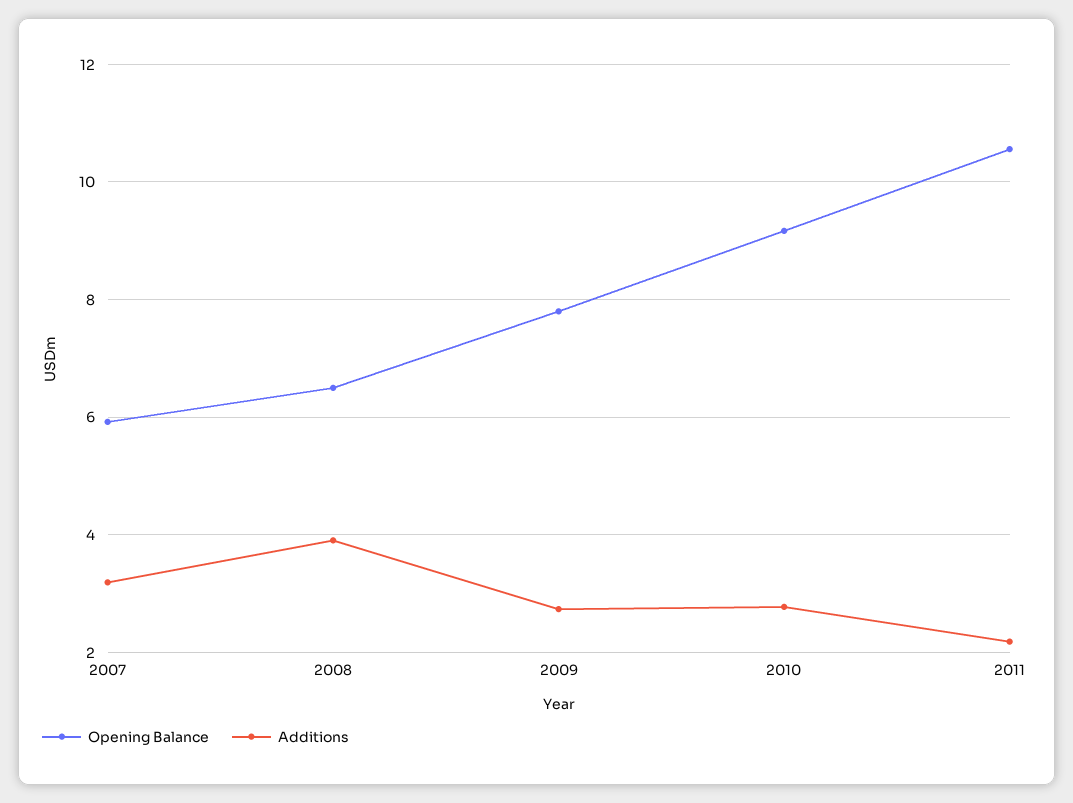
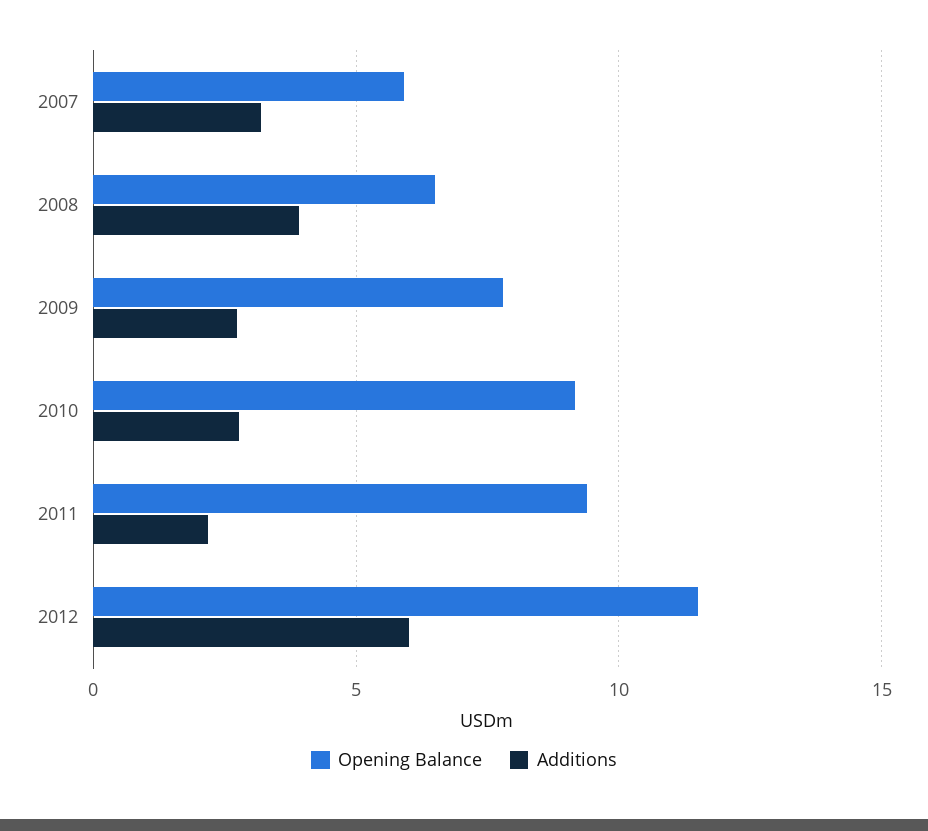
Opening Balance, 2011: 10.6 -> 9.5
Opening Balance, 2012: none -> 11.5
Additions, 2012: none -> 6

